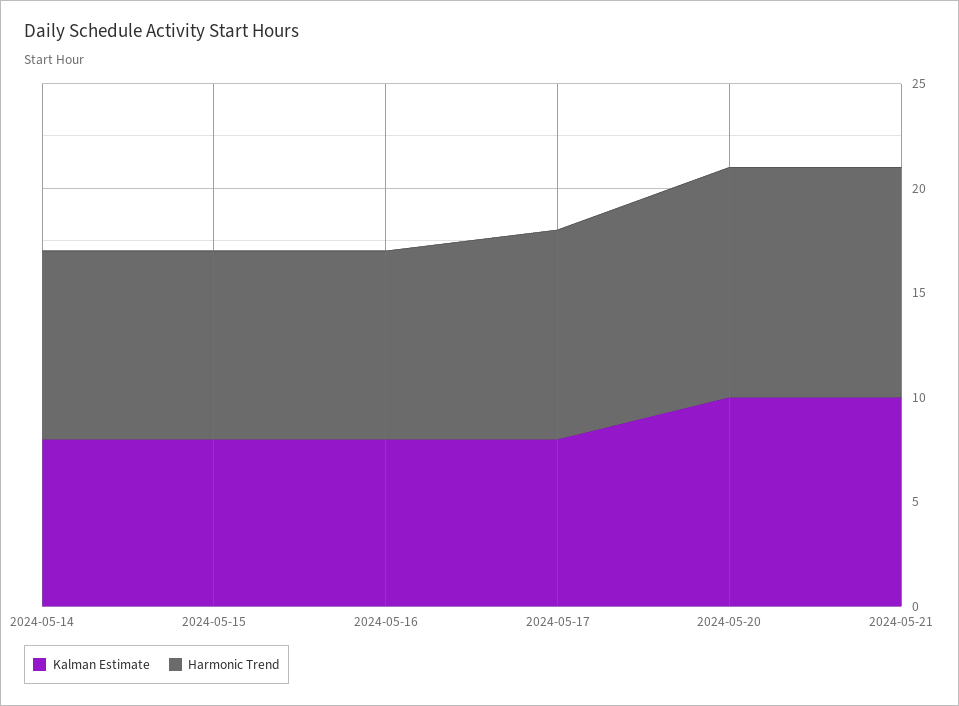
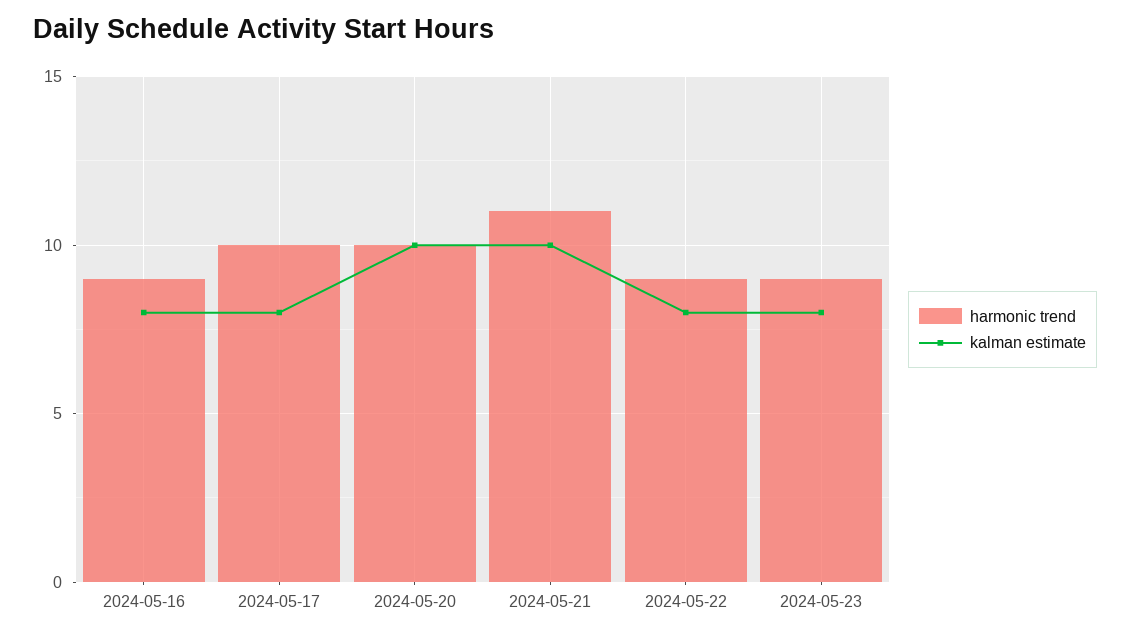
Kalman Estimate, 2024-05-14: 8 -> none
Harmonic Trend, 2024-05-14: 9 -> none
Kalman Estimate, 2024-05-15: 8 -> none
Harmonic Trend, 2024-05-15: 9 -> none
Harmonic Trend, 2024-05-20: 11 -> 10
Harmonic Trend, 2024-05-22: none -> 9
Kalman Estimate, 2024-05-22: none -> 8
Harmonic Trend, 2024-05-23: none -> 9
Kalman Estimate, 2024-05-23: none -> 8

